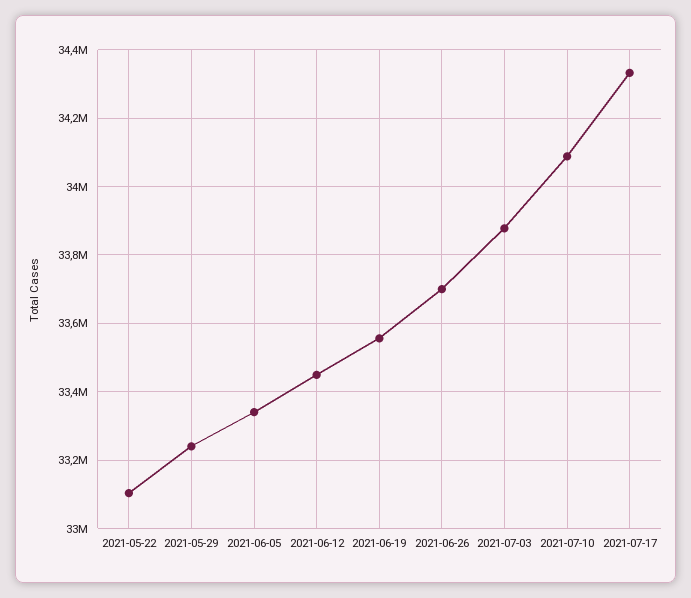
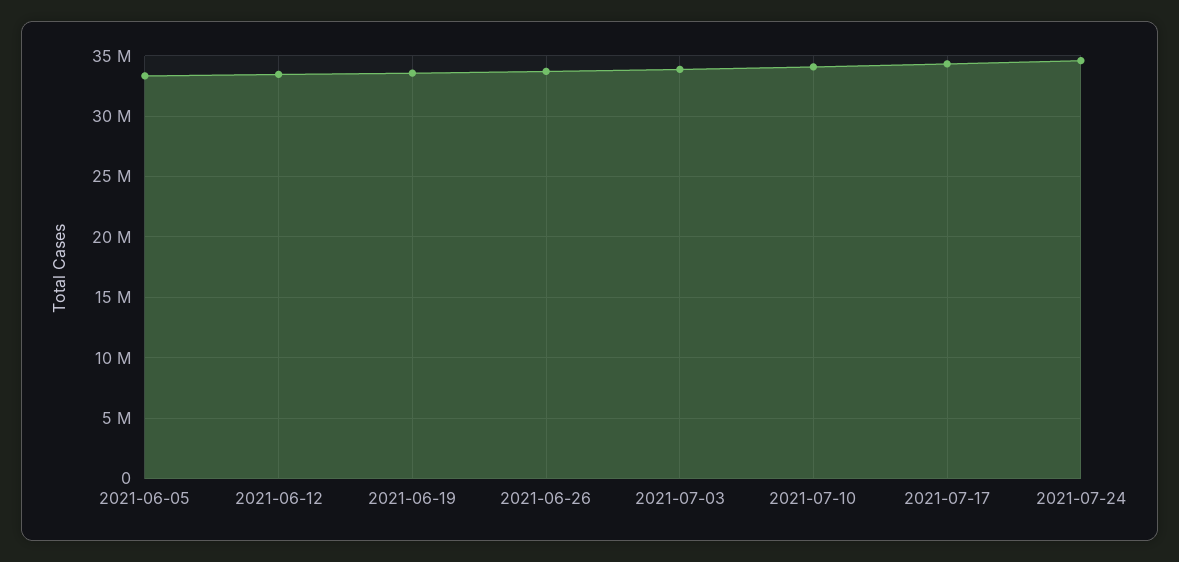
2021-05-22: 33100000 -> none
2021-05-29: 33240000 -> none
2021-07-24: none -> 34500000

